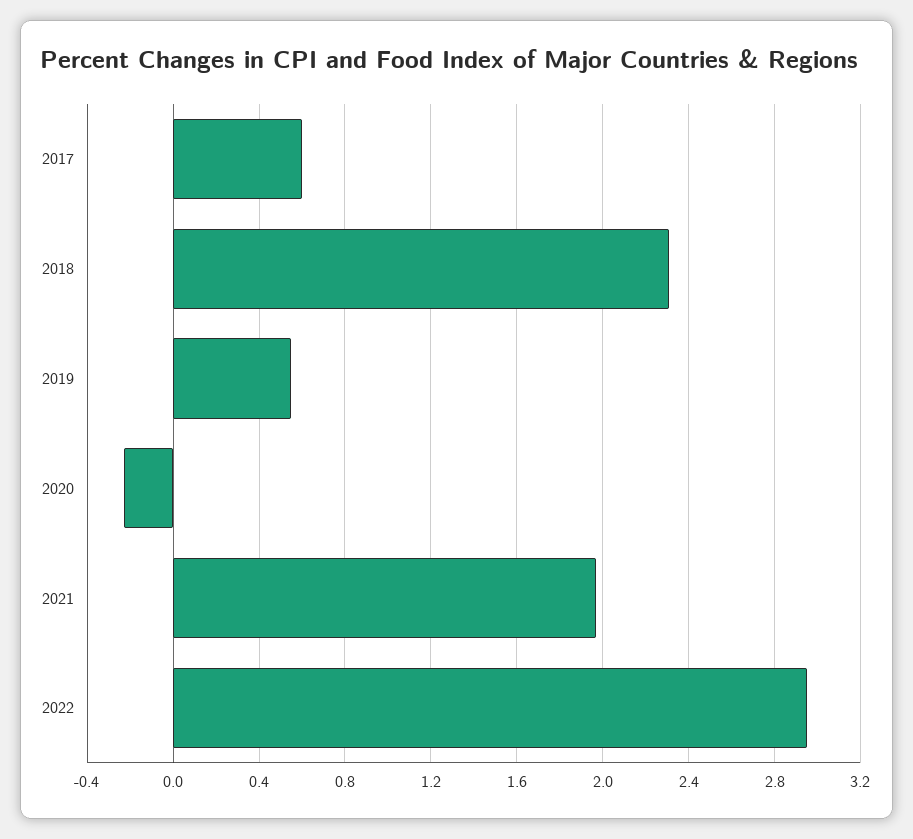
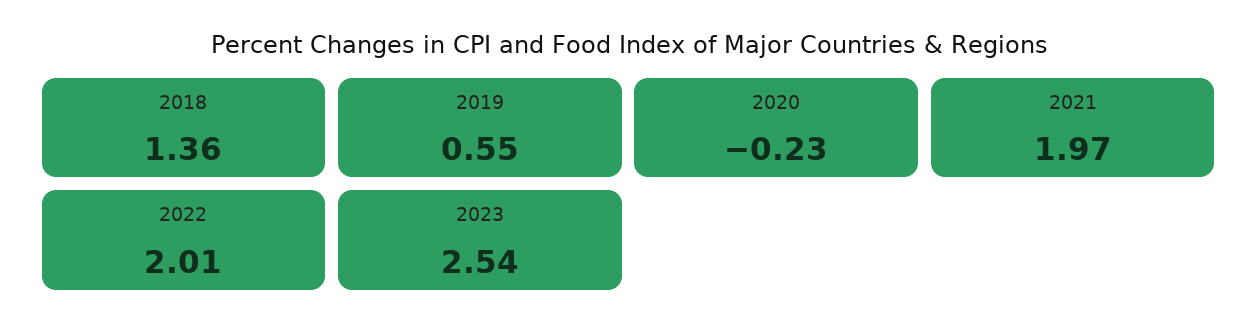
2017: 0.6 -> none
2018: 2.3 -> 1.36
2022: 2.95 -> 2.01
2023: none -> 2.54

